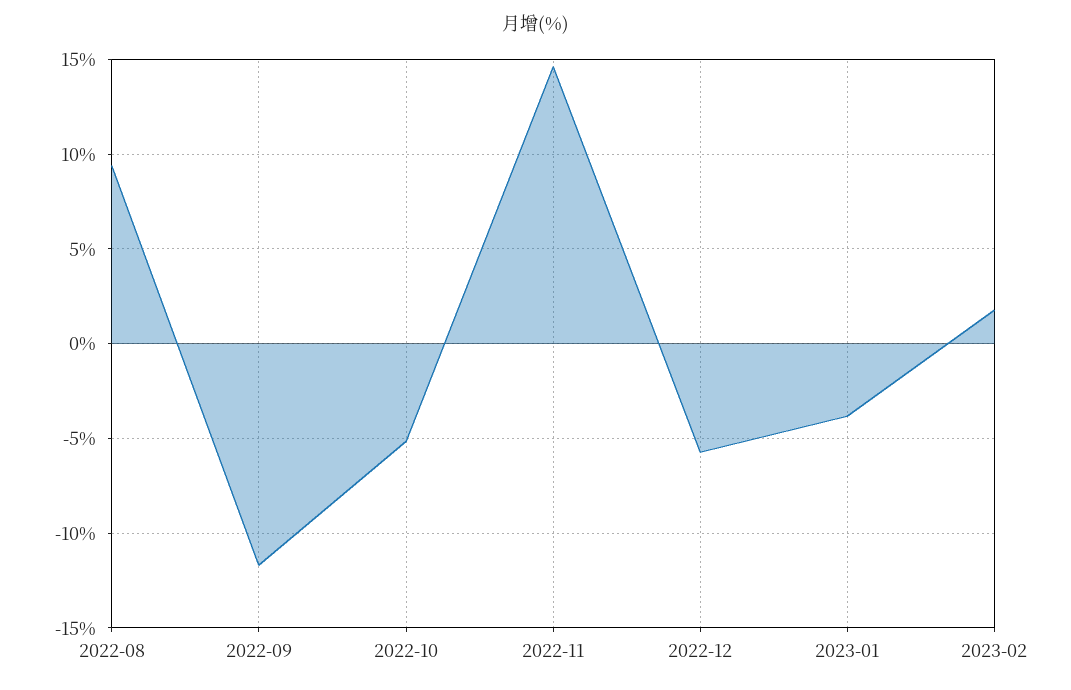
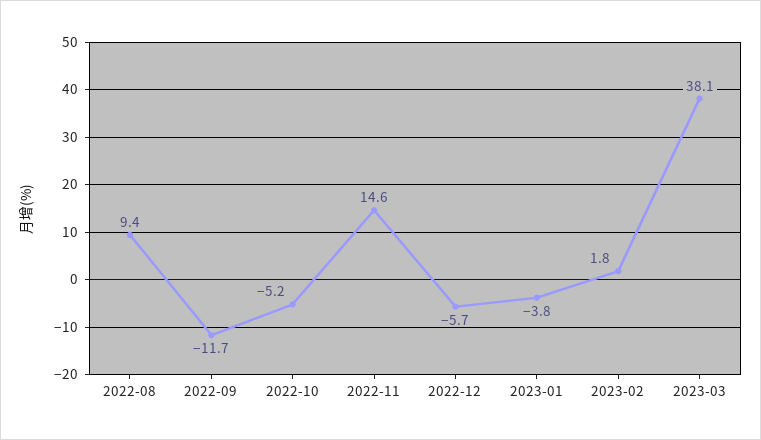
2023-03: none -> 38.1

